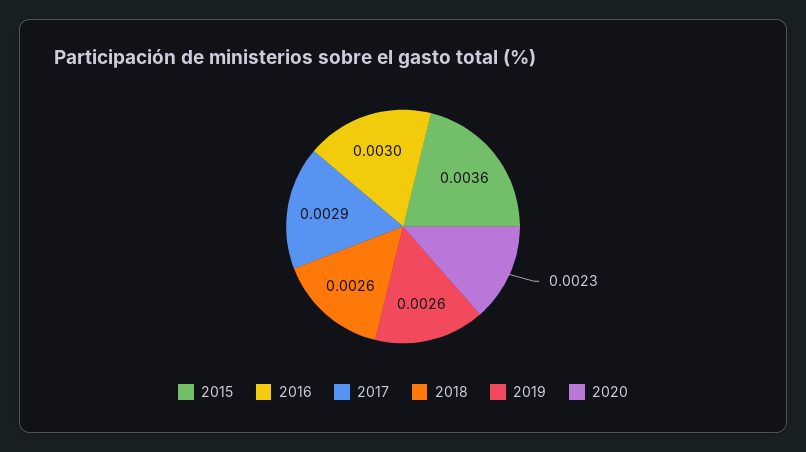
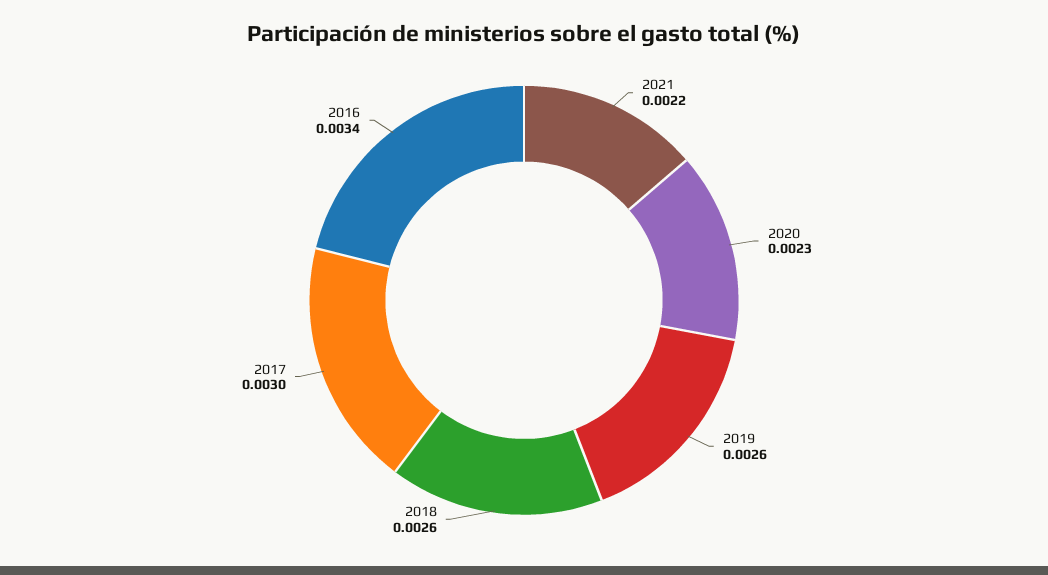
2015: 0.0036 -> none
2016: 0.003 -> 0.0034
2017: 0.0029 -> 0.003
2021: none -> 0.0022

